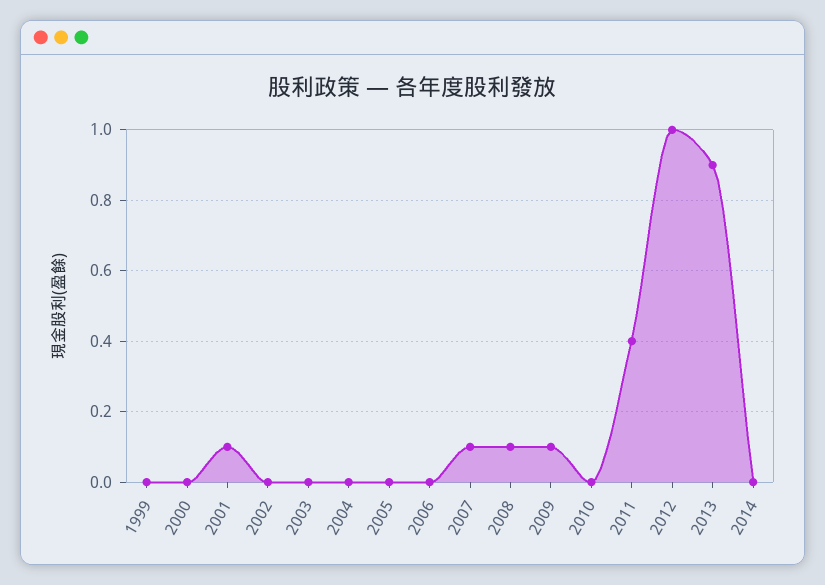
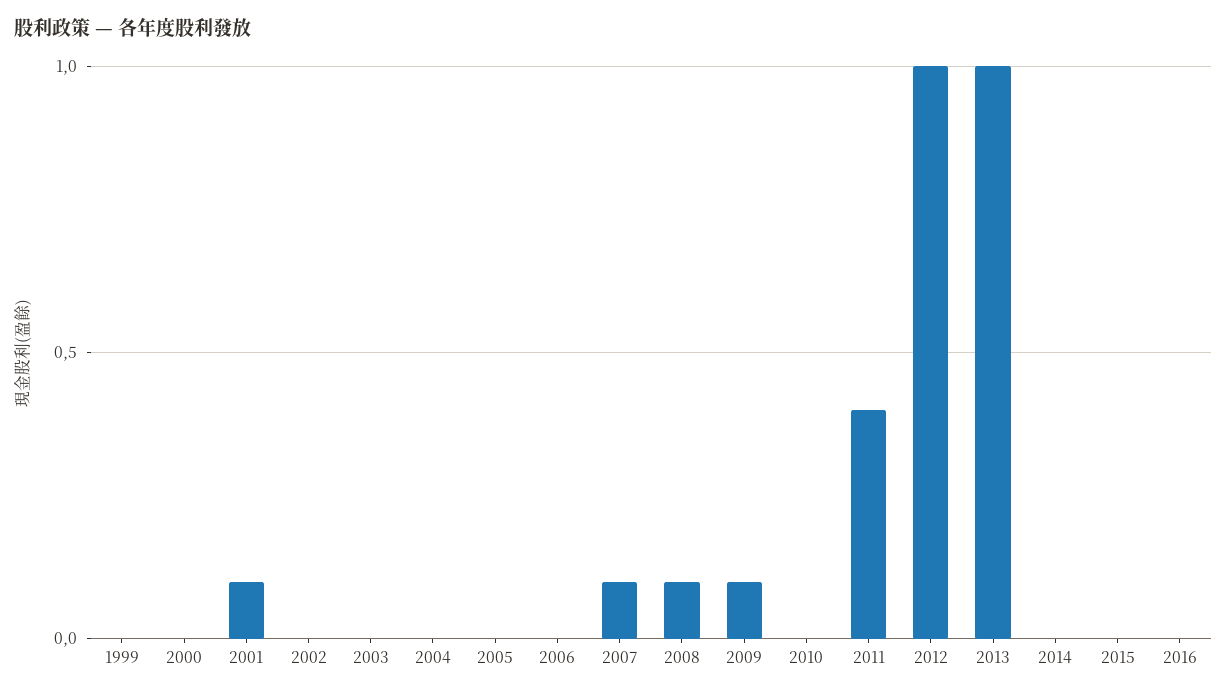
2013: 0.9 -> 1
2015: none -> 0
2016: none -> 0

